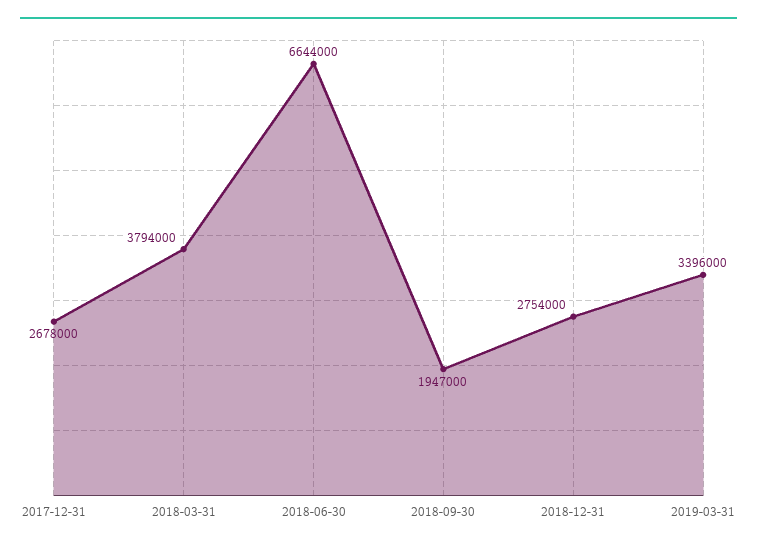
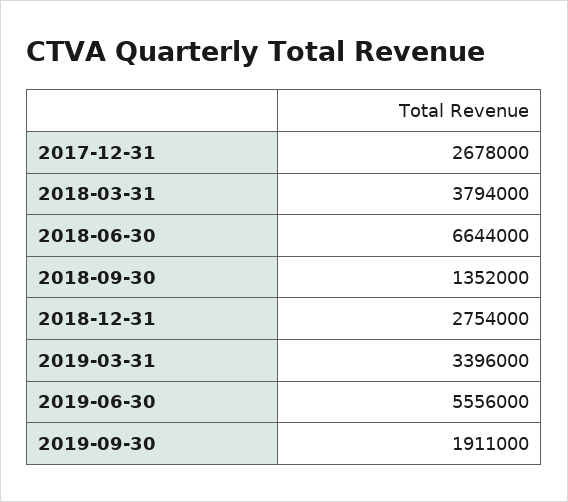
2018-09-30: 1947000 -> 1352000
2019-06-30: none -> 5556000
2019-09-30: none -> 1911000

